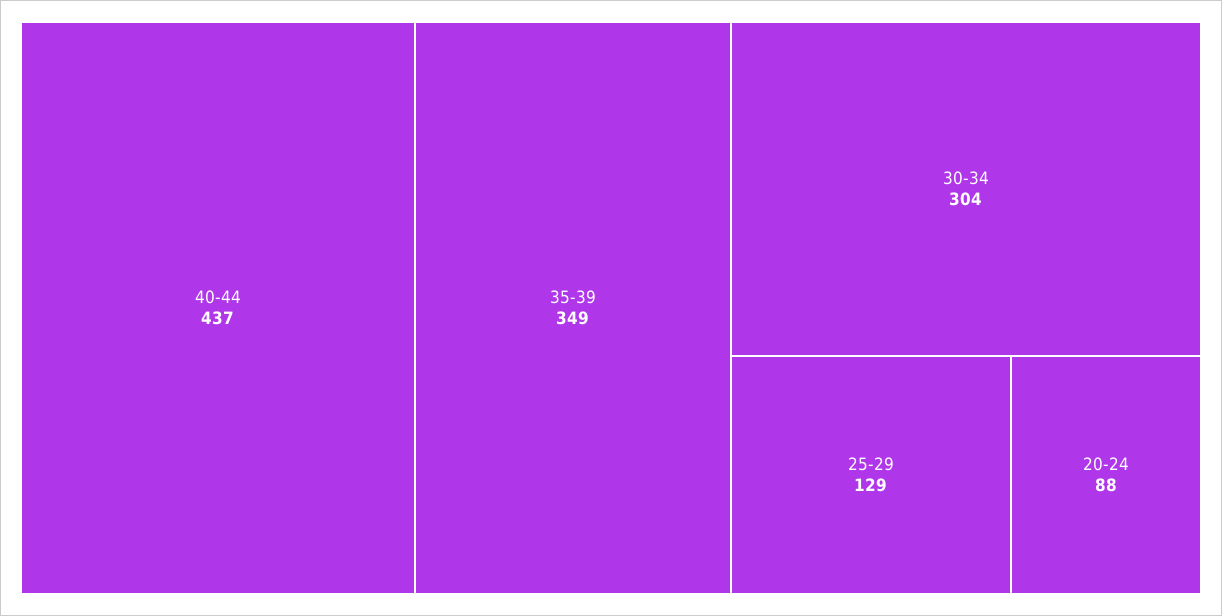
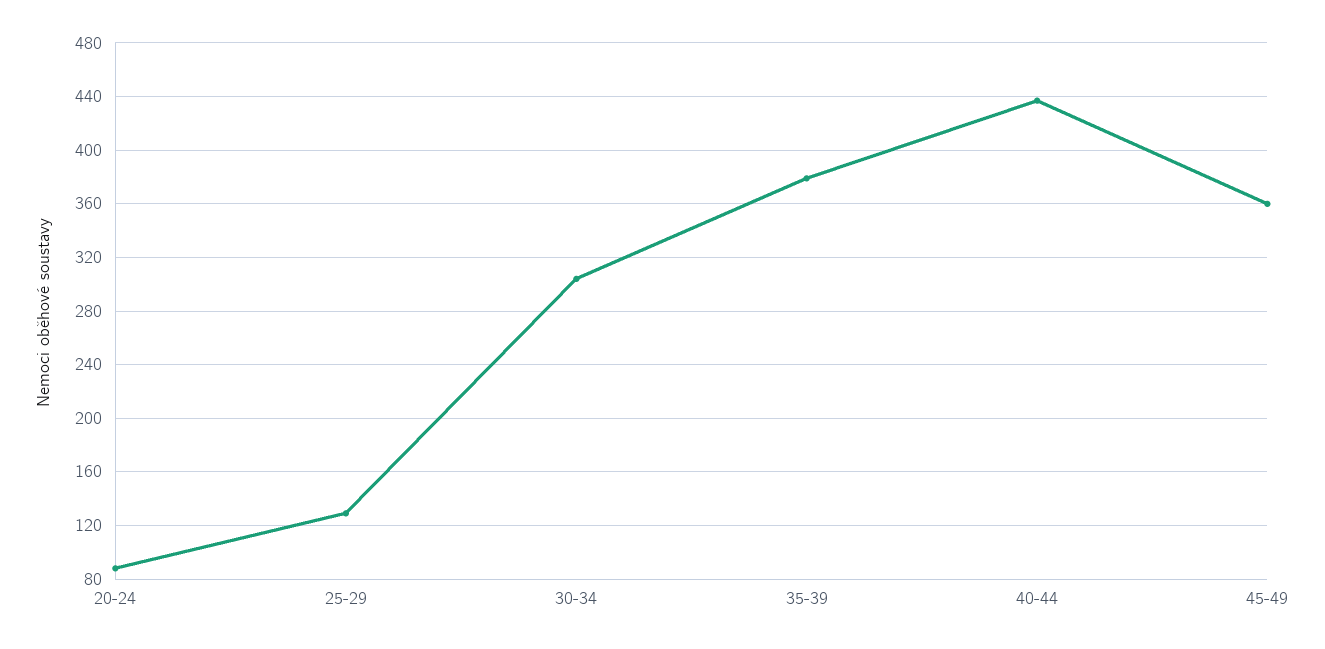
35-39: 349 -> 380
45-49: none -> 360

